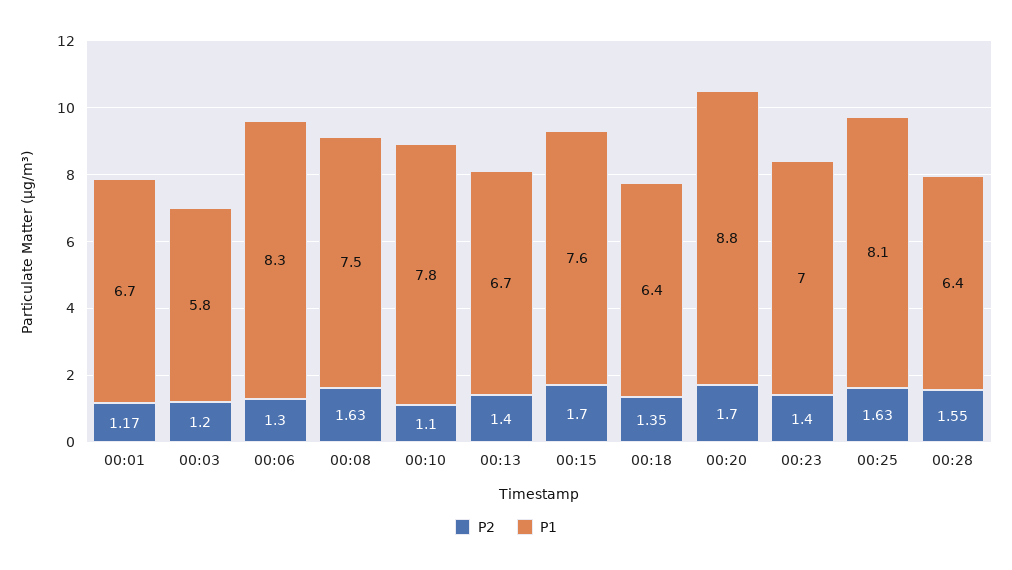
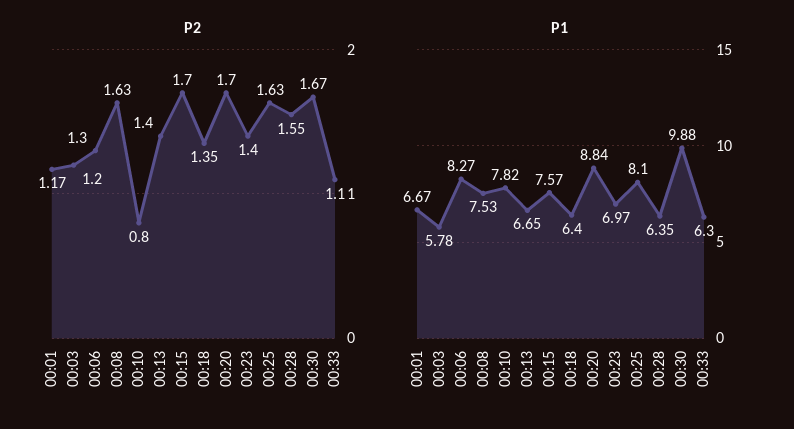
P2, 00:10: 1.1 -> 0.8
P2, 00:30: none -> 1.67
P2, 00:33: none -> 1.1
P1, 00:30: none -> 9.88
P1, 00:33: none -> 6.3

